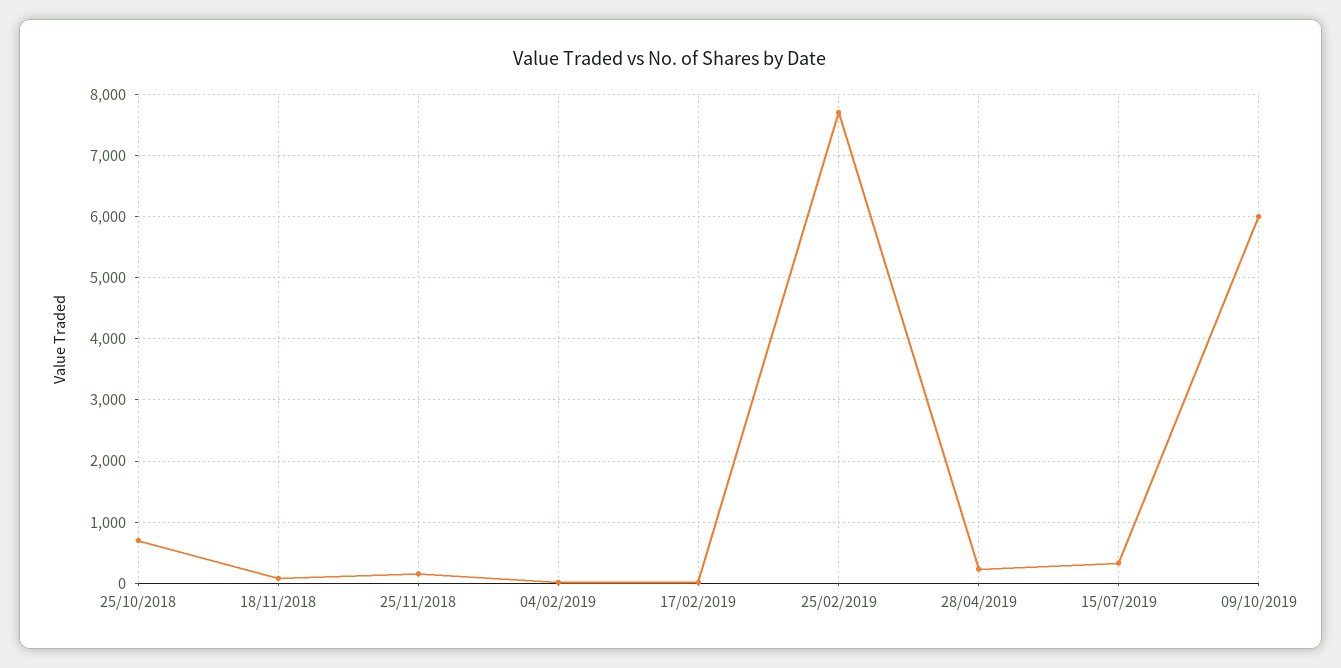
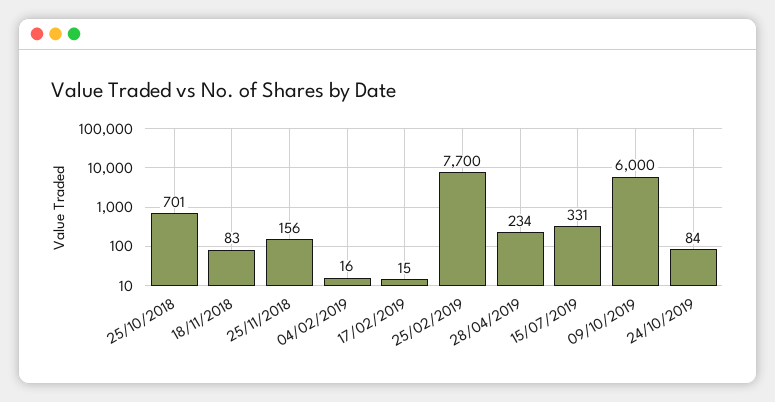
24/10/2019: none -> 84

